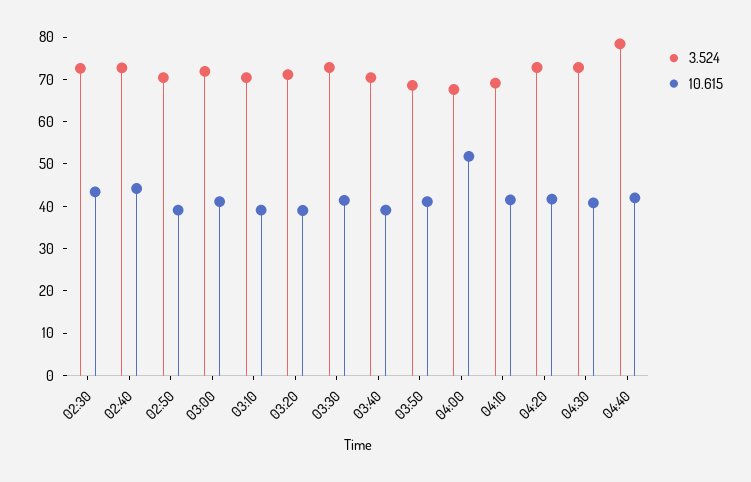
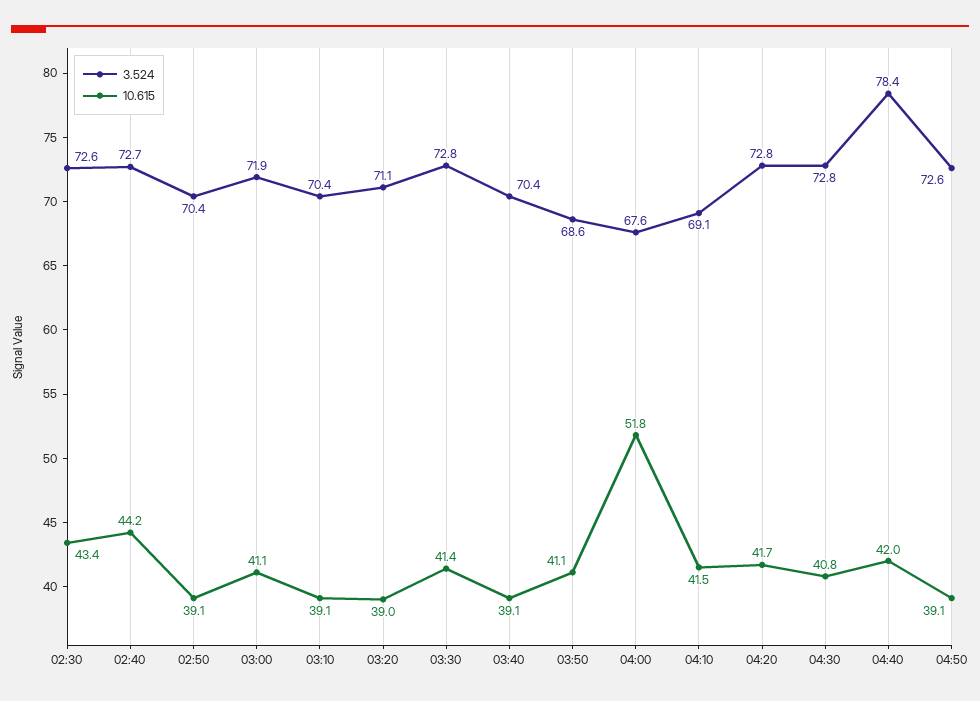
3.524, 04:50: none -> 72.6
10.615, 04:50: none -> 39.1

